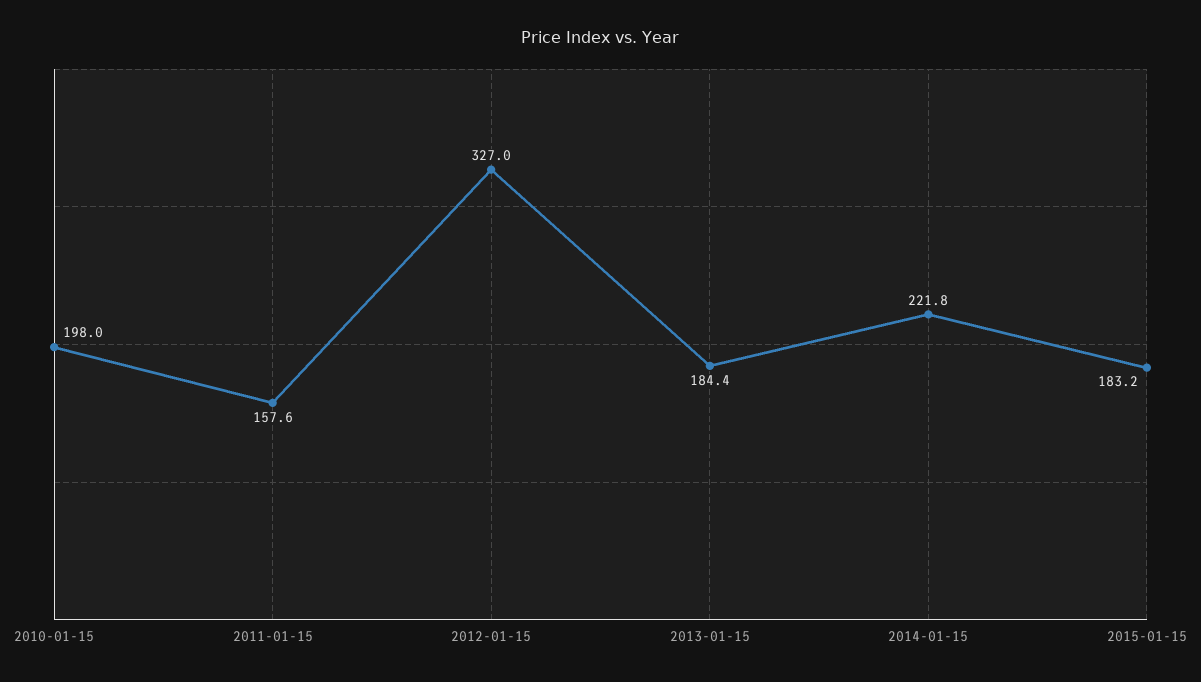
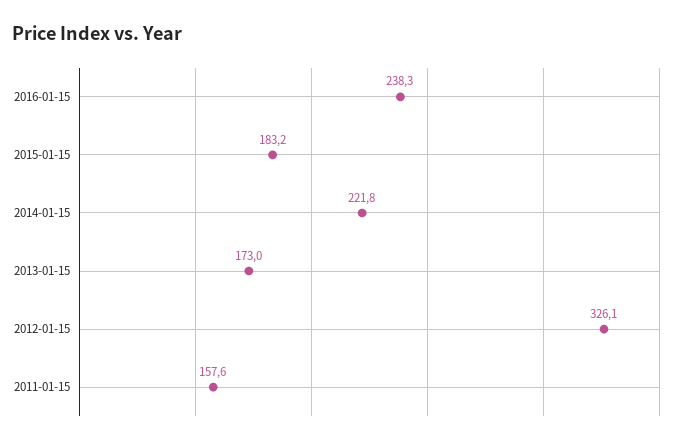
2010-01-15: 198 -> none
2012-01-15: 327 -> 326.1
2013-01-15: 184.4 -> 173
2016-01-15: none -> 238.3

